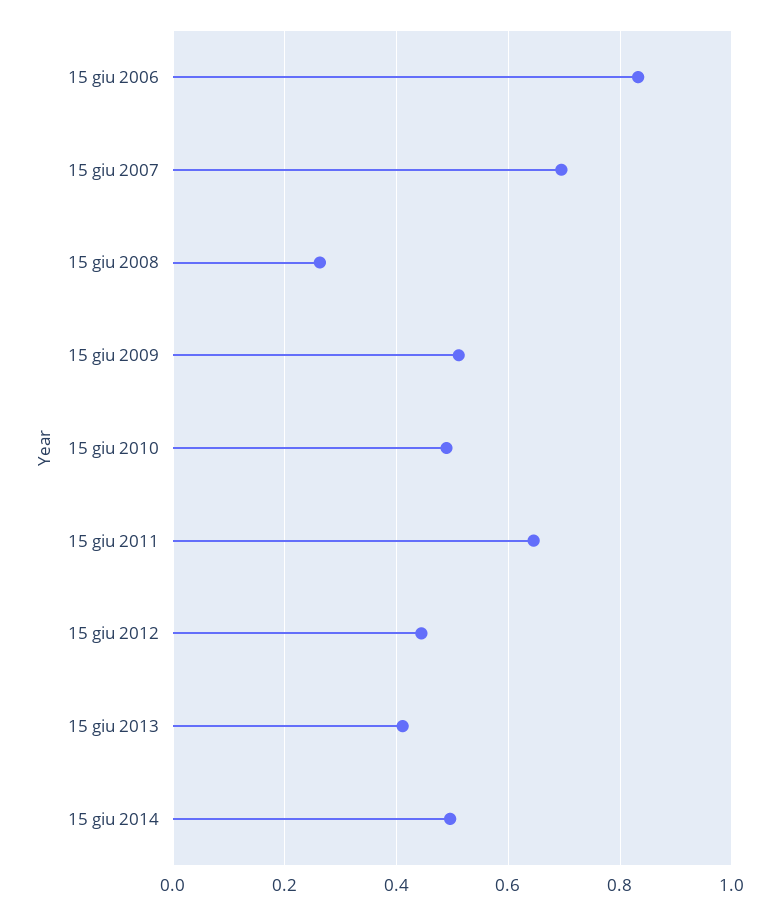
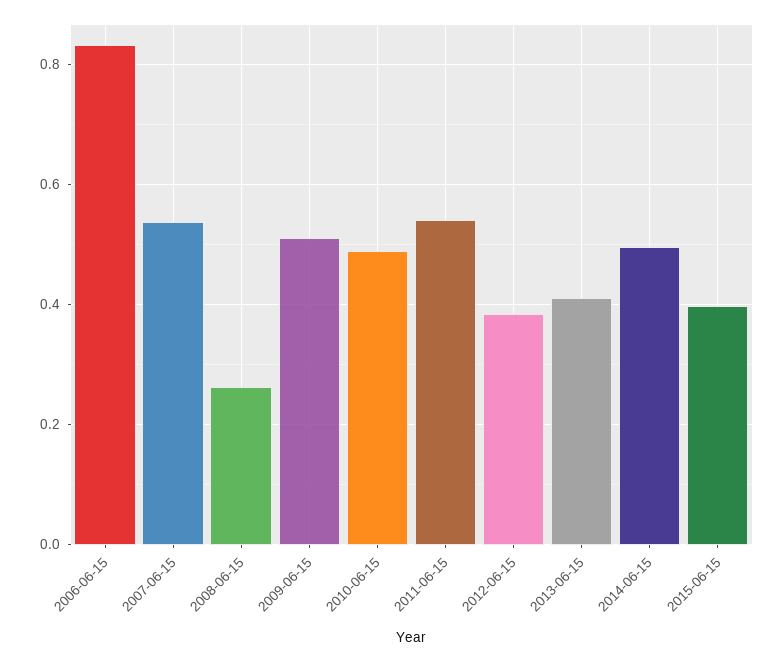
15 giu 2007: 0.7 -> 0.54
15 giu 2011: 0.64 -> 0.54
15 giu 2012: 0.44 -> 0.38
2015-06-15: none -> 0.4

